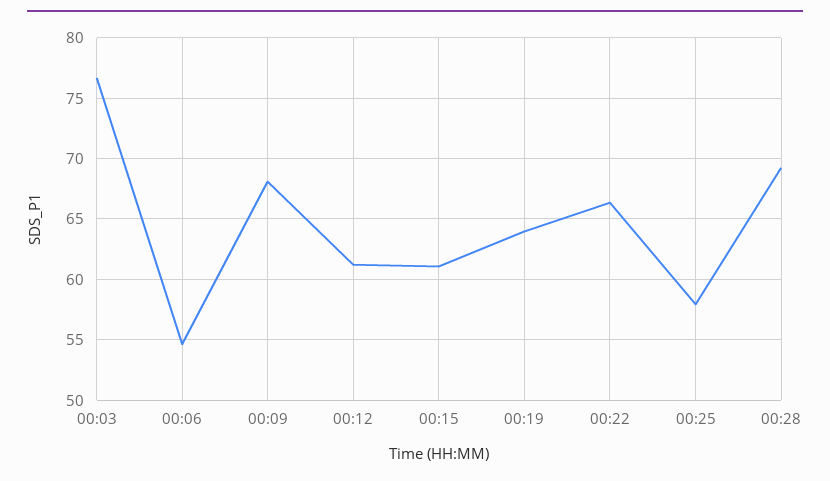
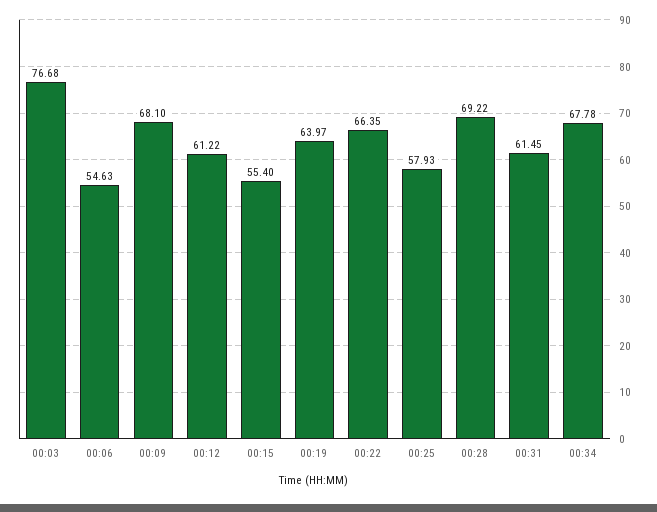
00:15: 61 -> 55.4
00:31: none -> 61.45
00:34: none -> 67.78

